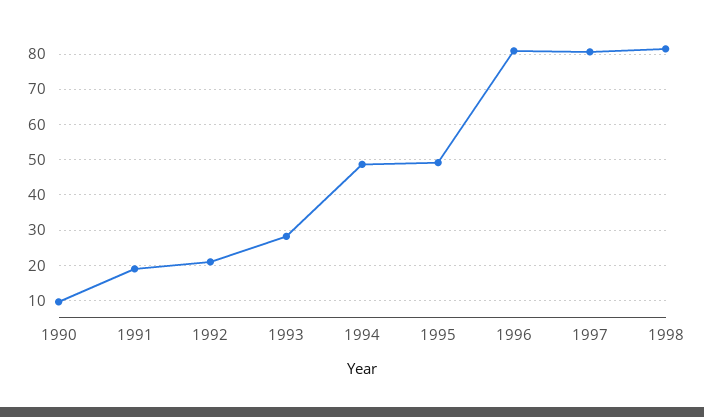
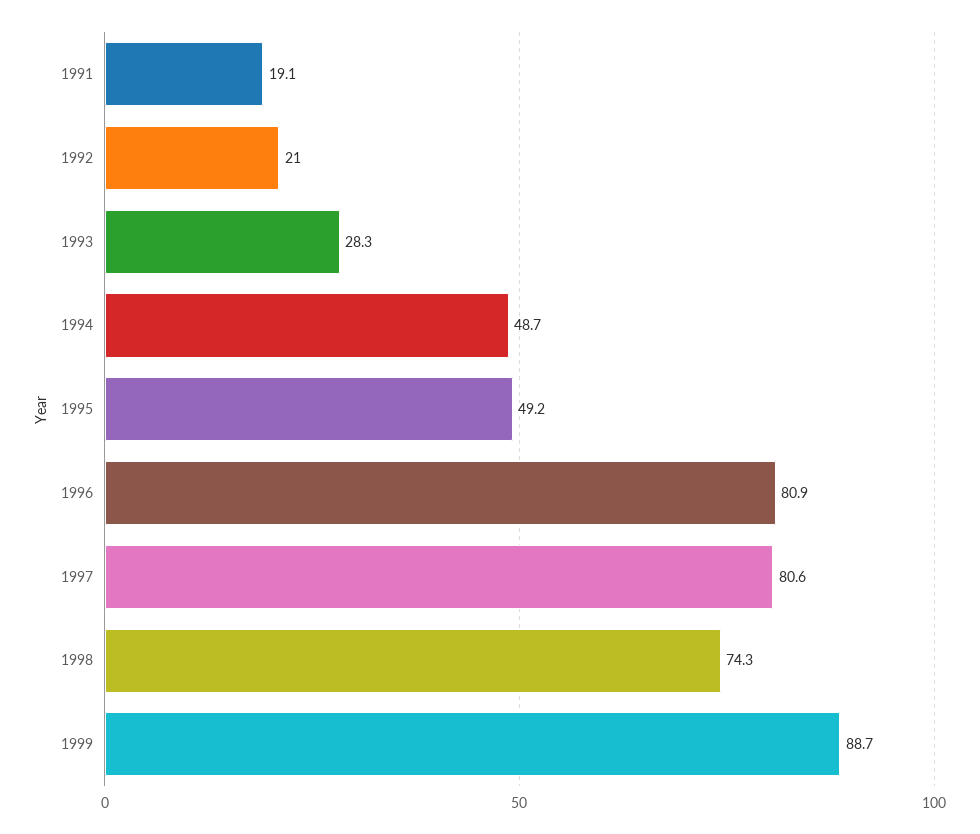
1990: 10 -> none
1998: 82 -> 74.3
1999: none -> 88.7

